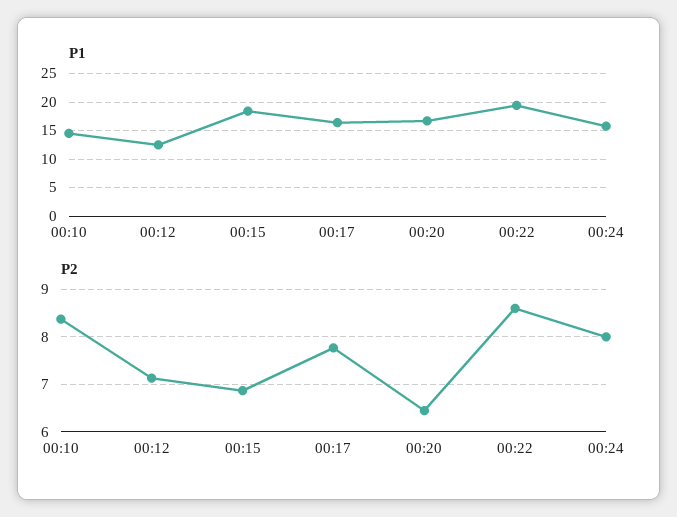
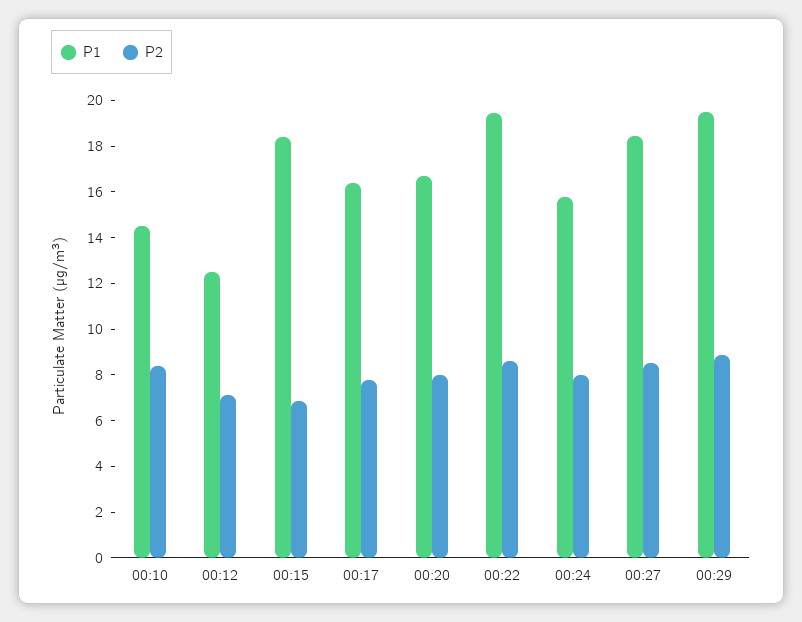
P2, 00:20: 6.4 -> 8
P1, 00:27: none -> 18.5
P2, 00:27: none -> 8.5
P1, 00:29: none -> 19.5
P2, 00:29: none -> 9

